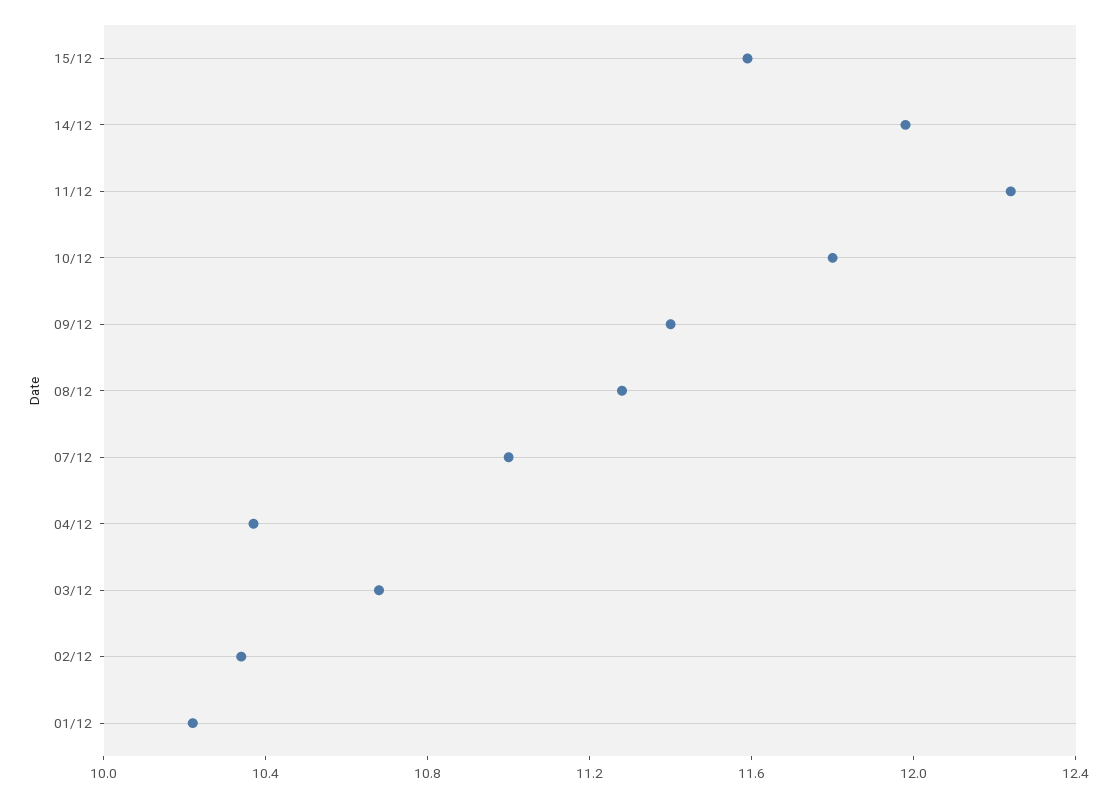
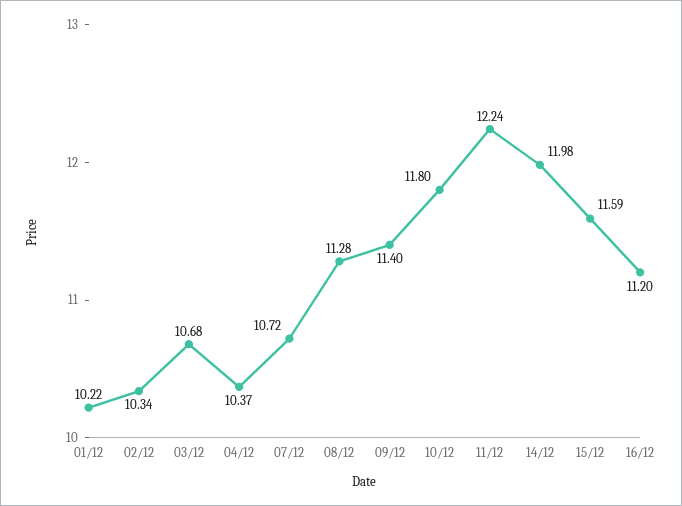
07/12: 11 -> 10.72
16/12: none -> 11.2

